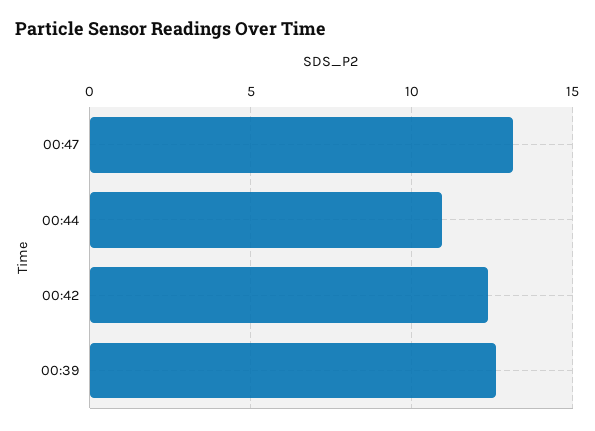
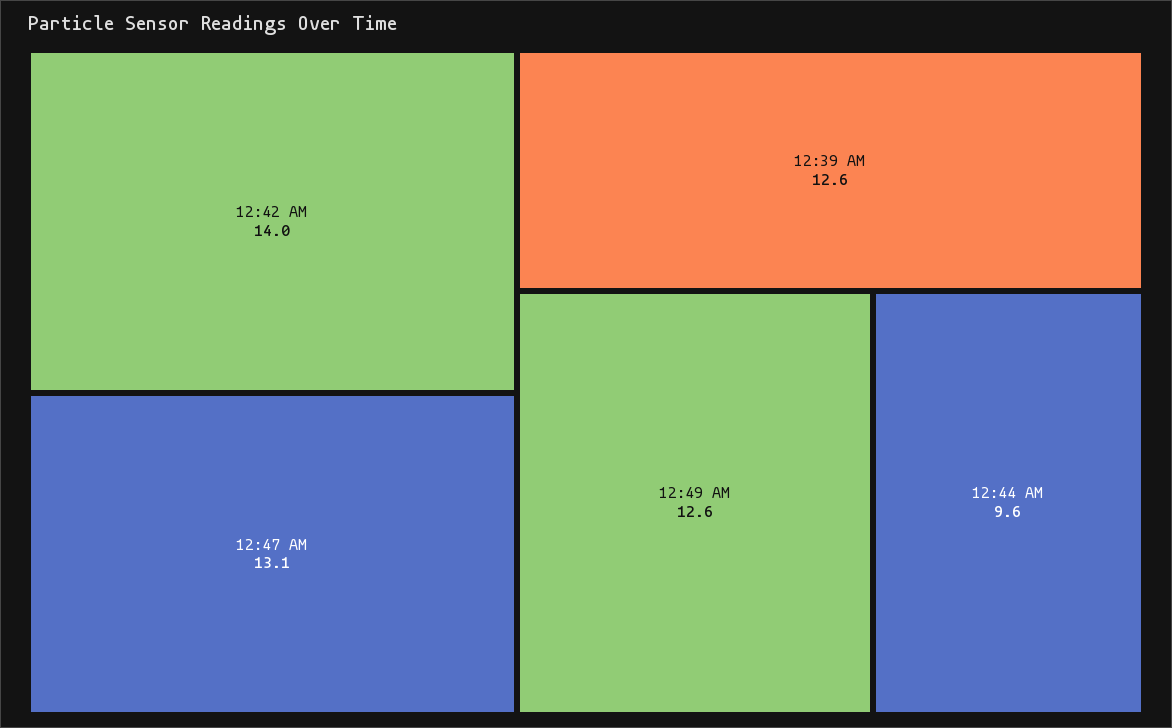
00:44: 11 -> 9.6
00:42: 12.5 -> 14
12:49 AM: none -> 12.6

